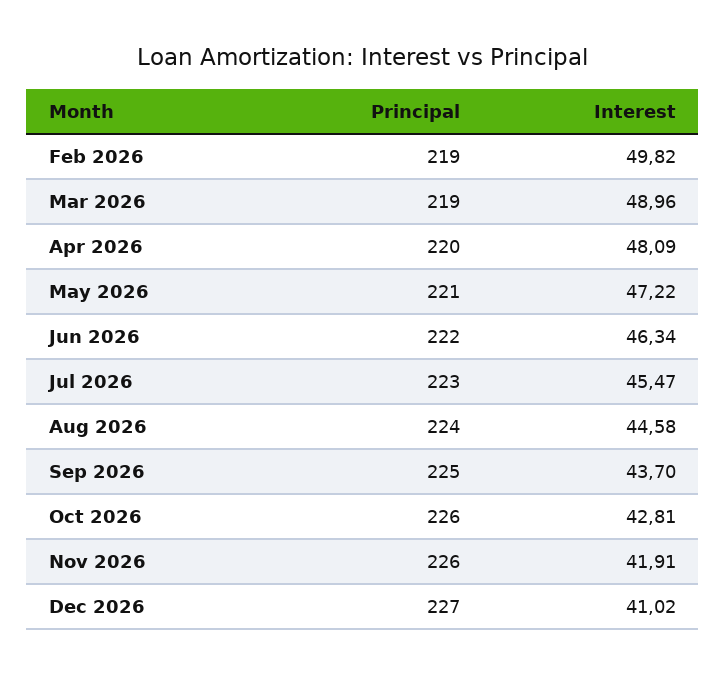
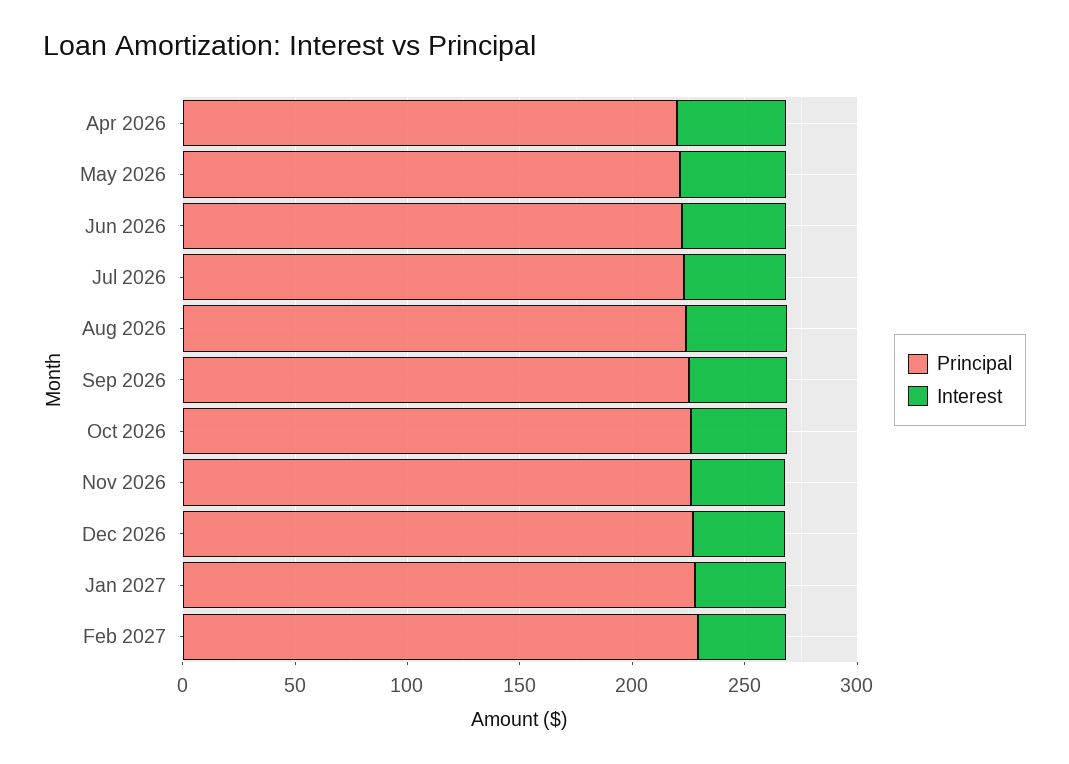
Principal, Feb 2026: 219 -> none
Interest, Feb 2026: 49.82 -> none
Principal, Mar 2026: 219 -> none
Interest, Mar 2026: 48.96 -> none
Principal, Jan 2027: none -> 230
Interest, Jan 2027: none -> 40
Principal, Feb 2027: none -> 230
Interest, Feb 2027: none -> 40

